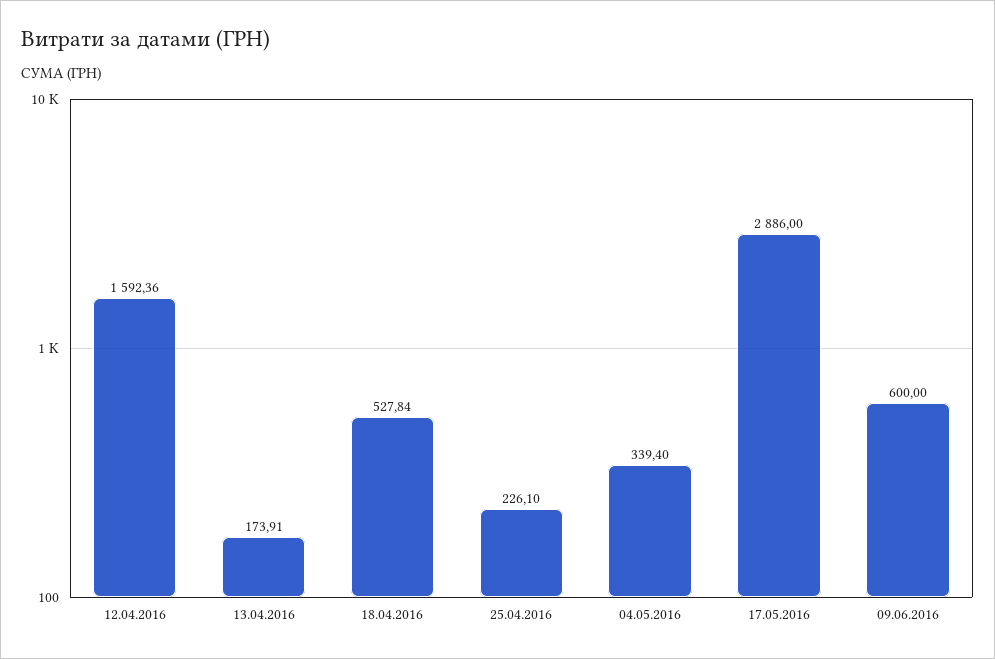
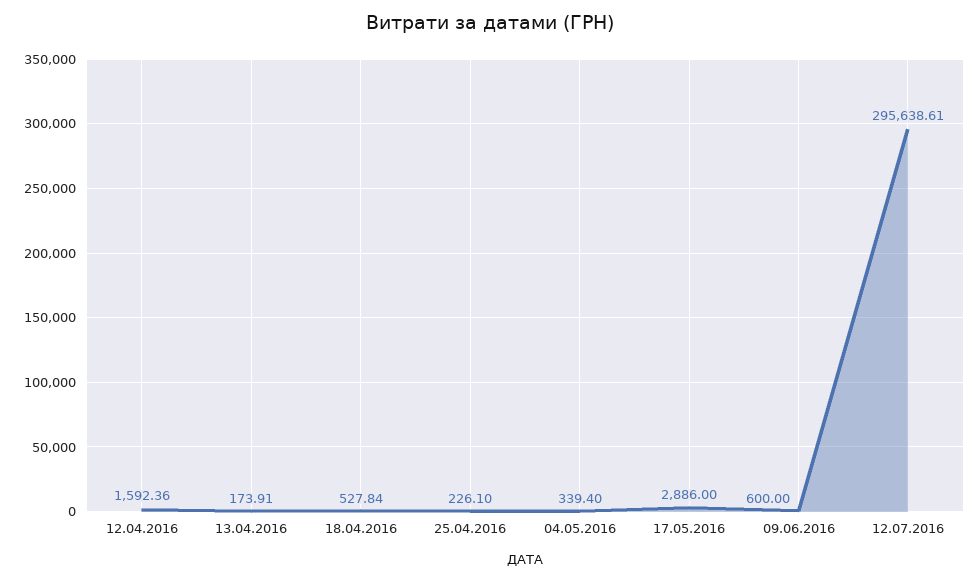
12.07.2016: none -> 295638.61

